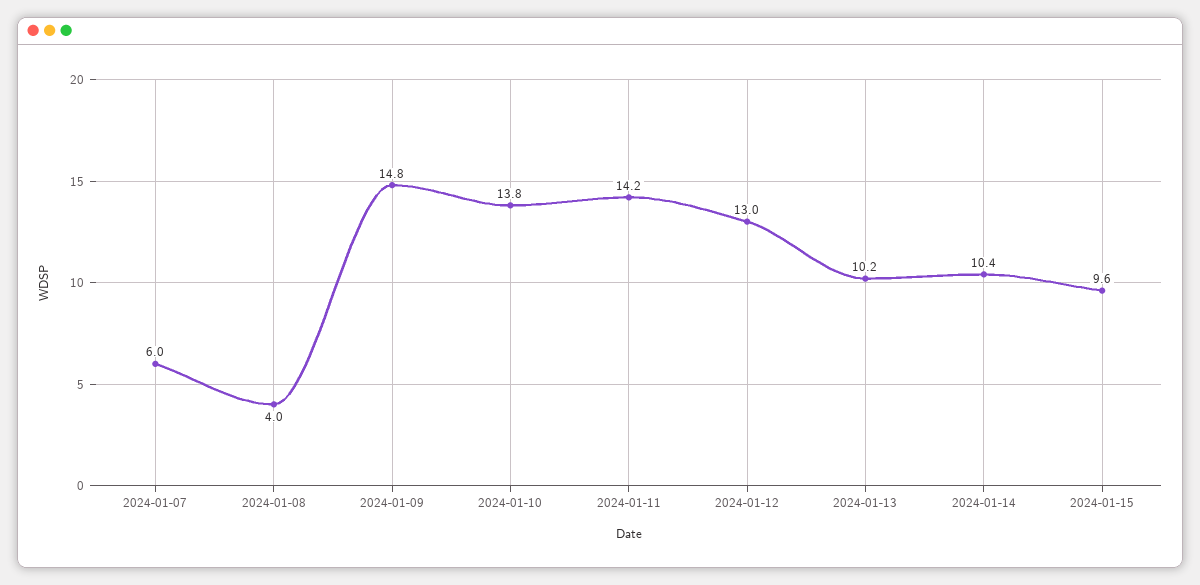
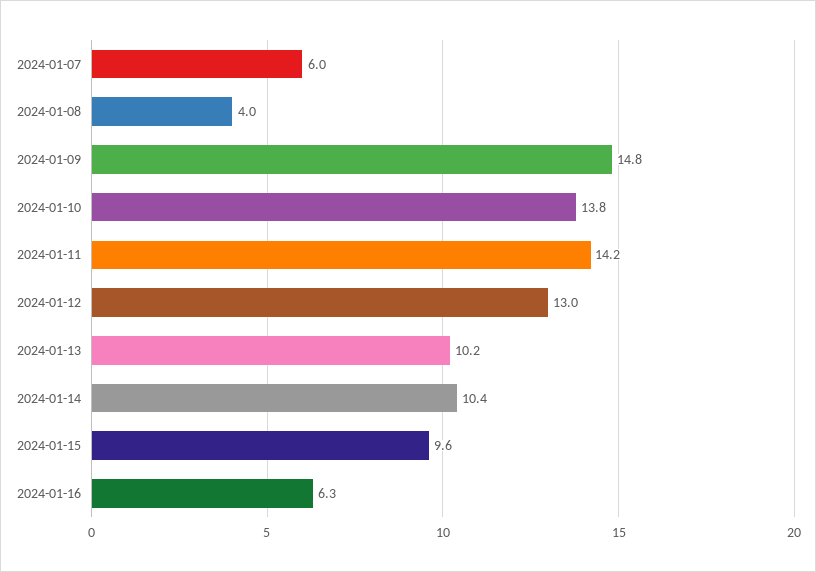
2024-01-16: none -> 6.3

